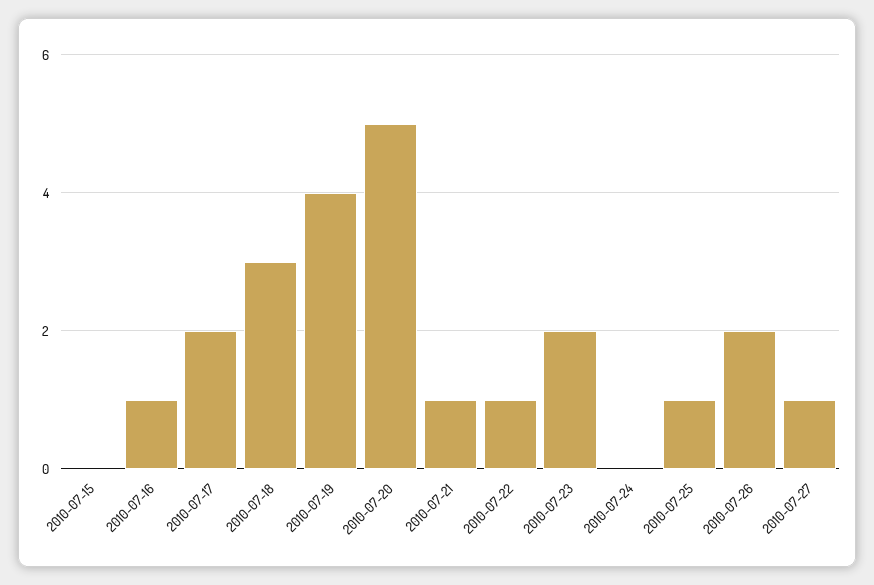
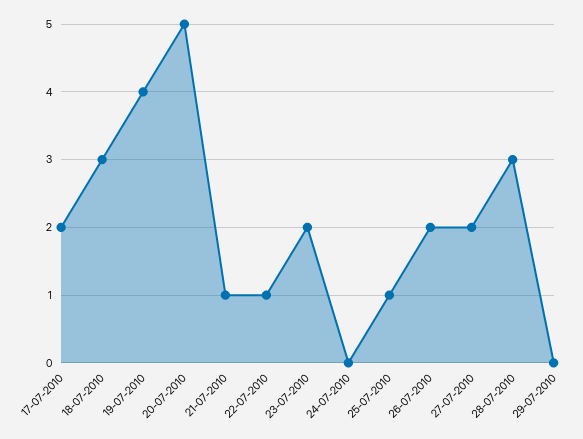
2010-07-15: 0 -> none
2010-07-16: 1 -> none
2010-07-27: 1 -> 2
28-07-2010: none -> 3
29-07-2010: none -> 0

